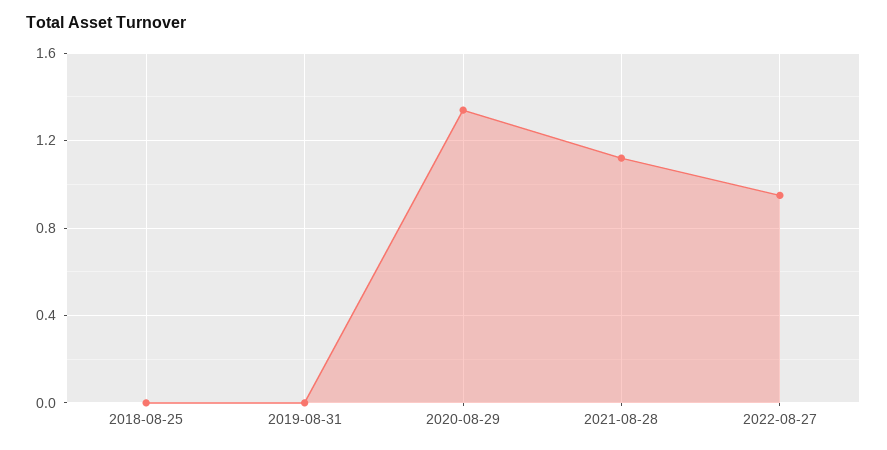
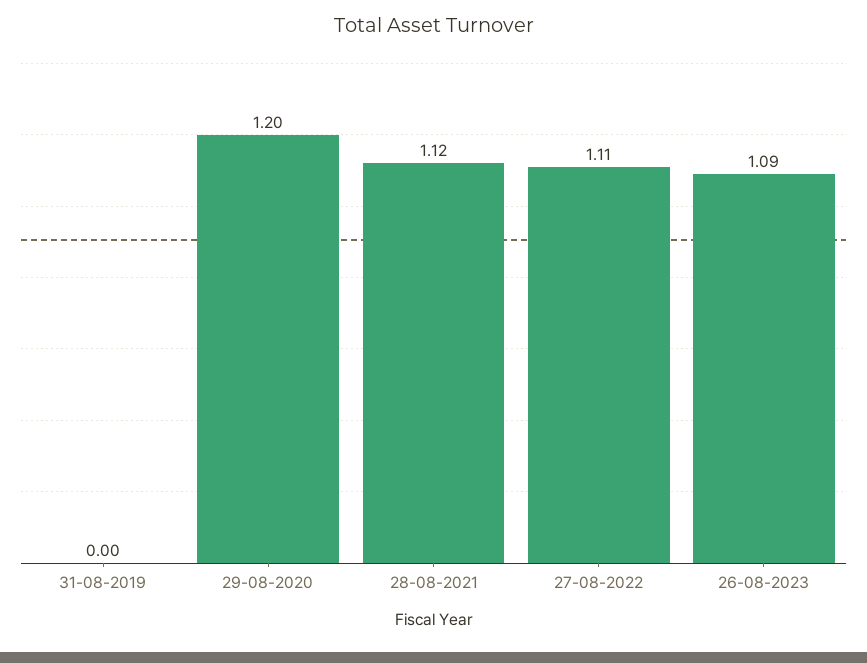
2018-08-25: 0 -> none
2020-08-29: 1.35 -> 1.2
2022-08-27: 0.95 -> 1.11
26-08-2023: none -> 1.09

